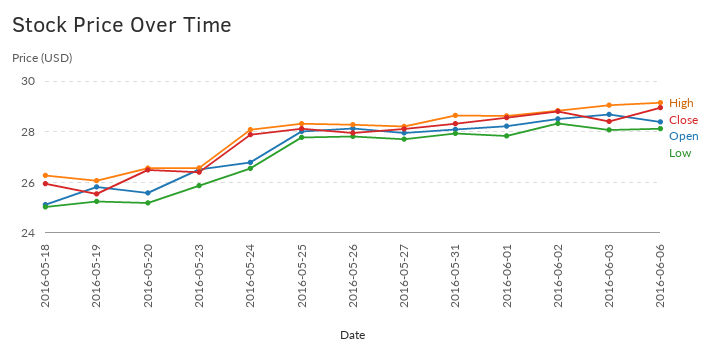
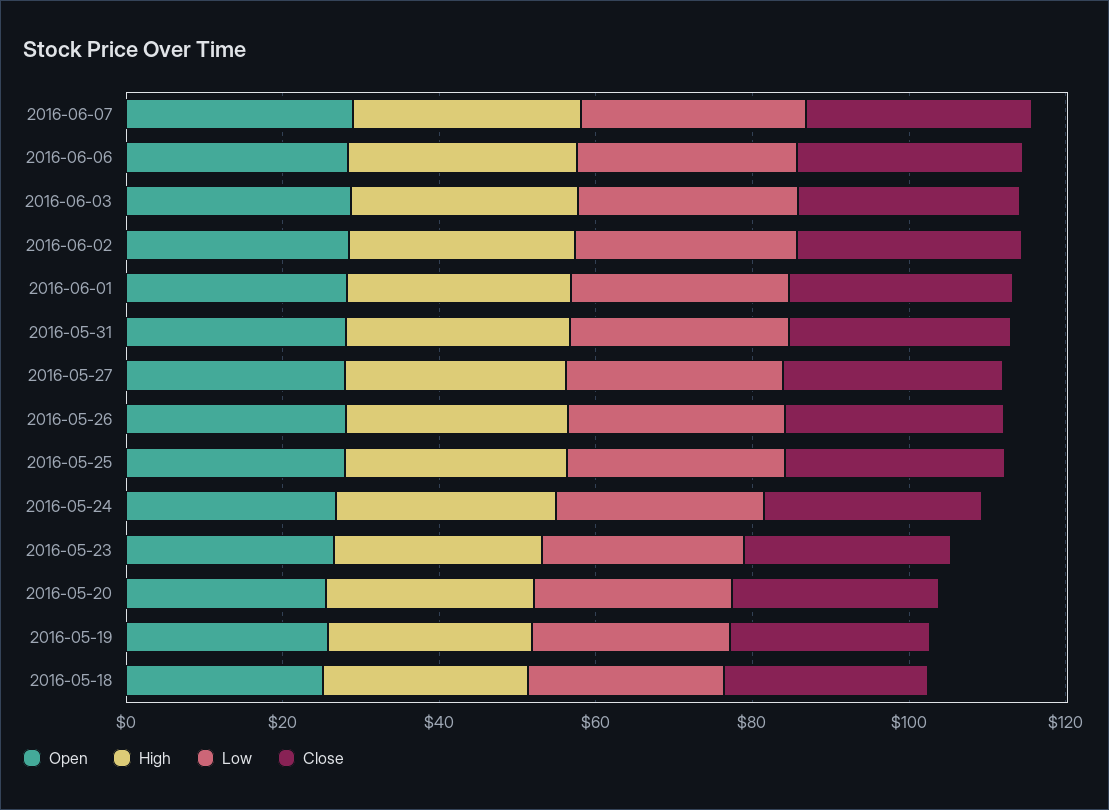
Open, 2016-06-07: none -> 30
High, 2016-06-07: none -> 30
Low, 2016-06-07: none -> 30
Close, 2016-06-07: none -> 30

